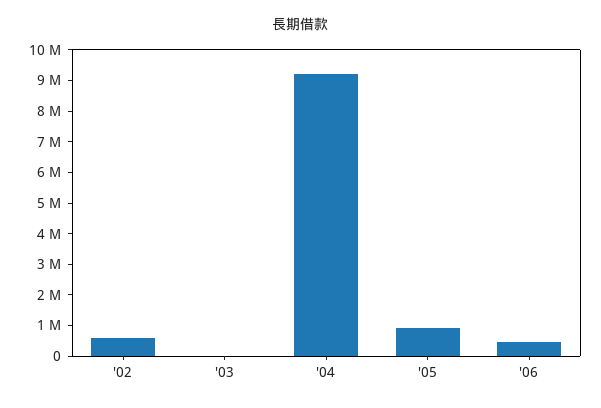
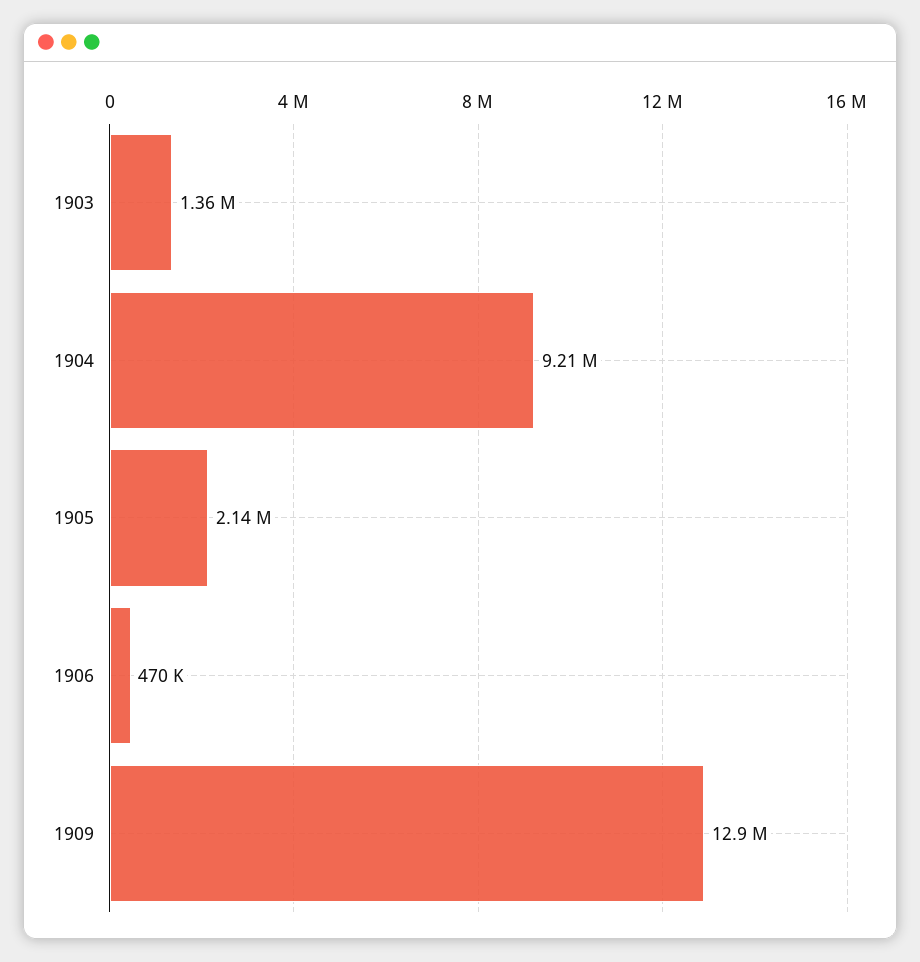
'02: 500000 -> none
'03: 0 -> 1360000
'05: 1000000 -> 2140000
1909: none -> 12900000

